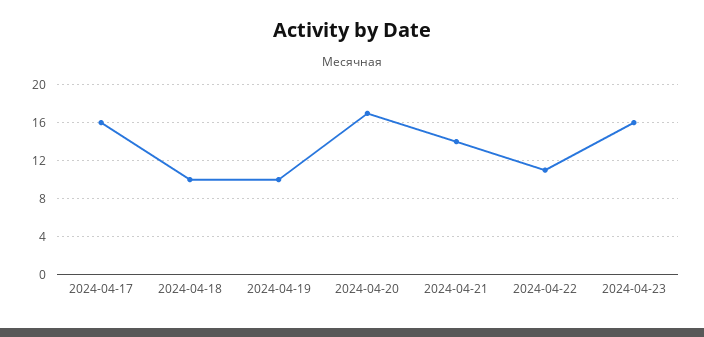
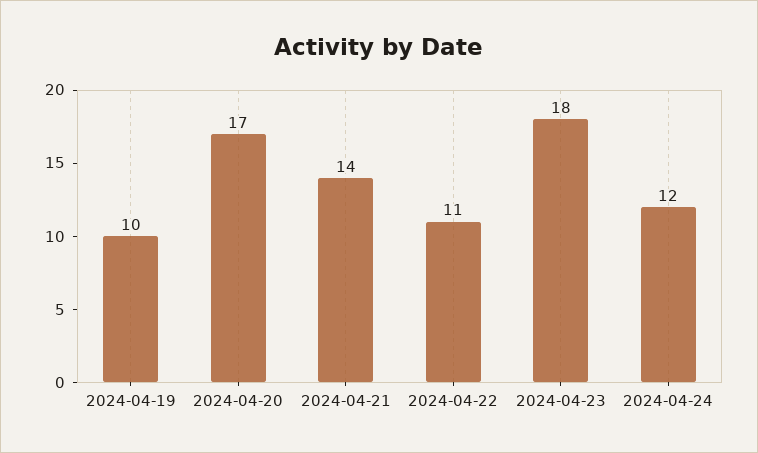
2024-04-17: 16 -> none
2024-04-18: 10 -> none
2024-04-23: 16 -> 18
2024-04-24: none -> 12

